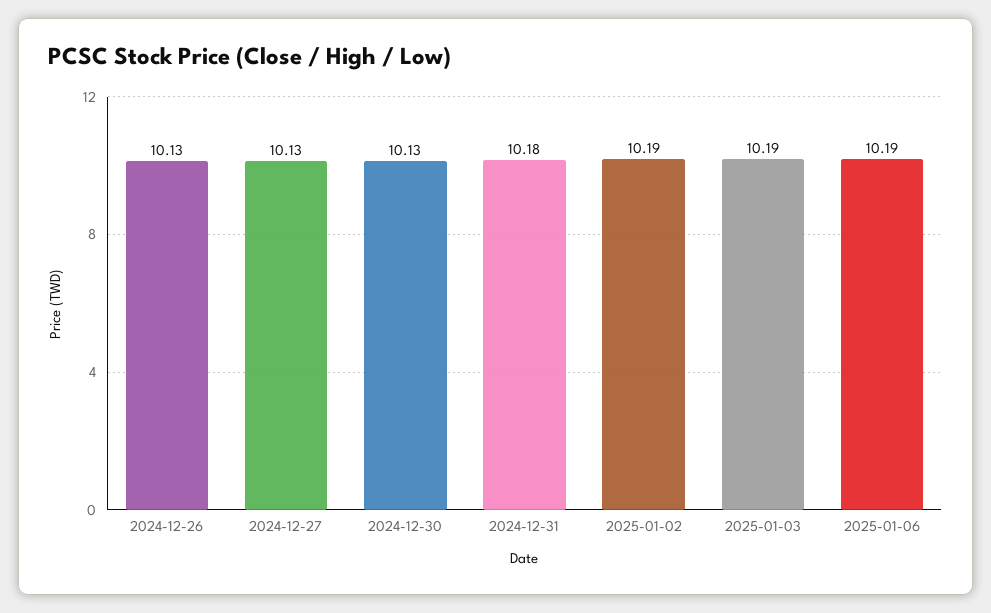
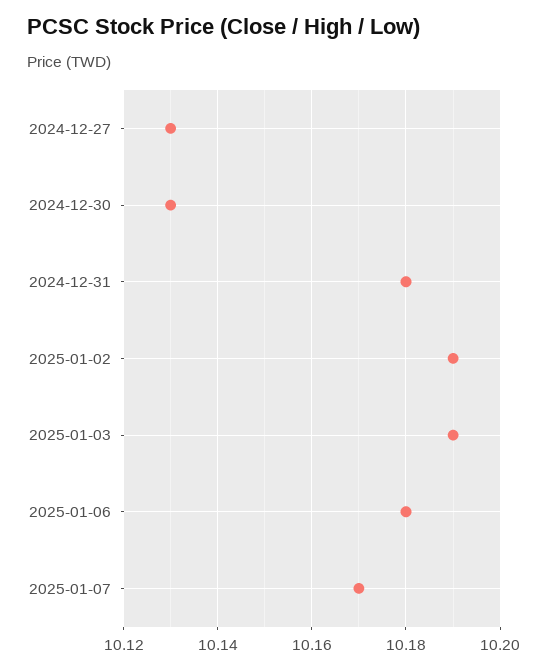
2024-12-26: 10.13 -> none
2025-01-06: 10.19 -> 10.18
2025-01-07: none -> 10.17

